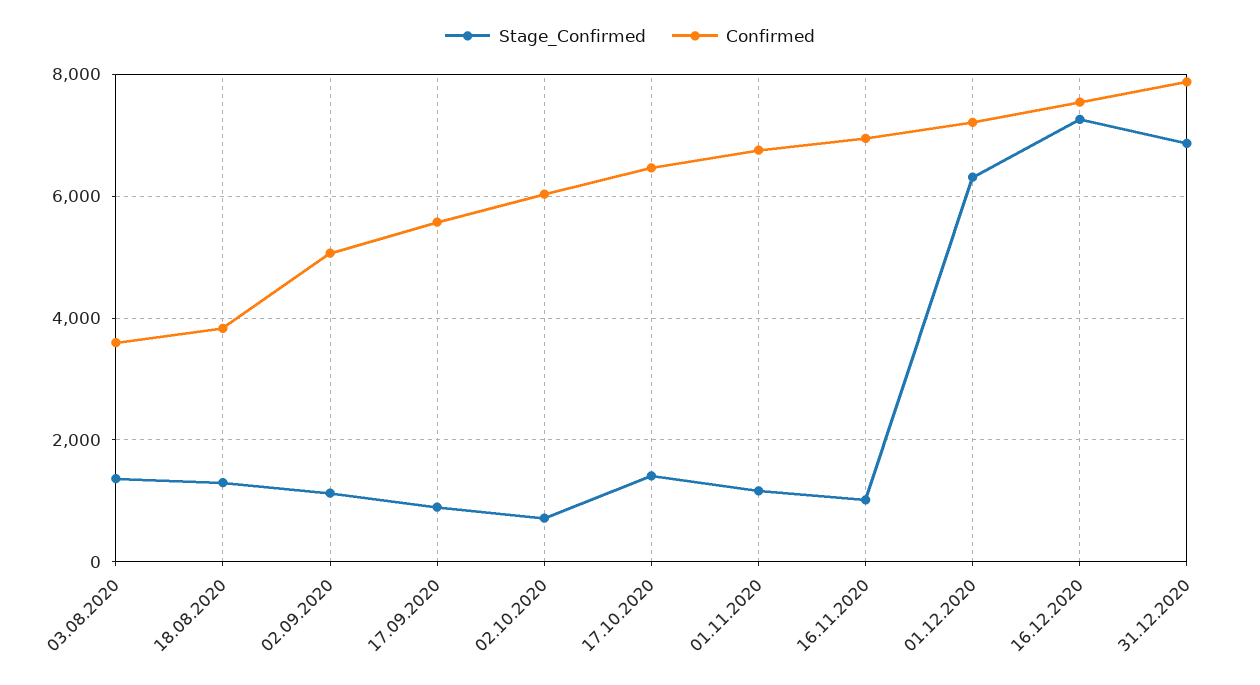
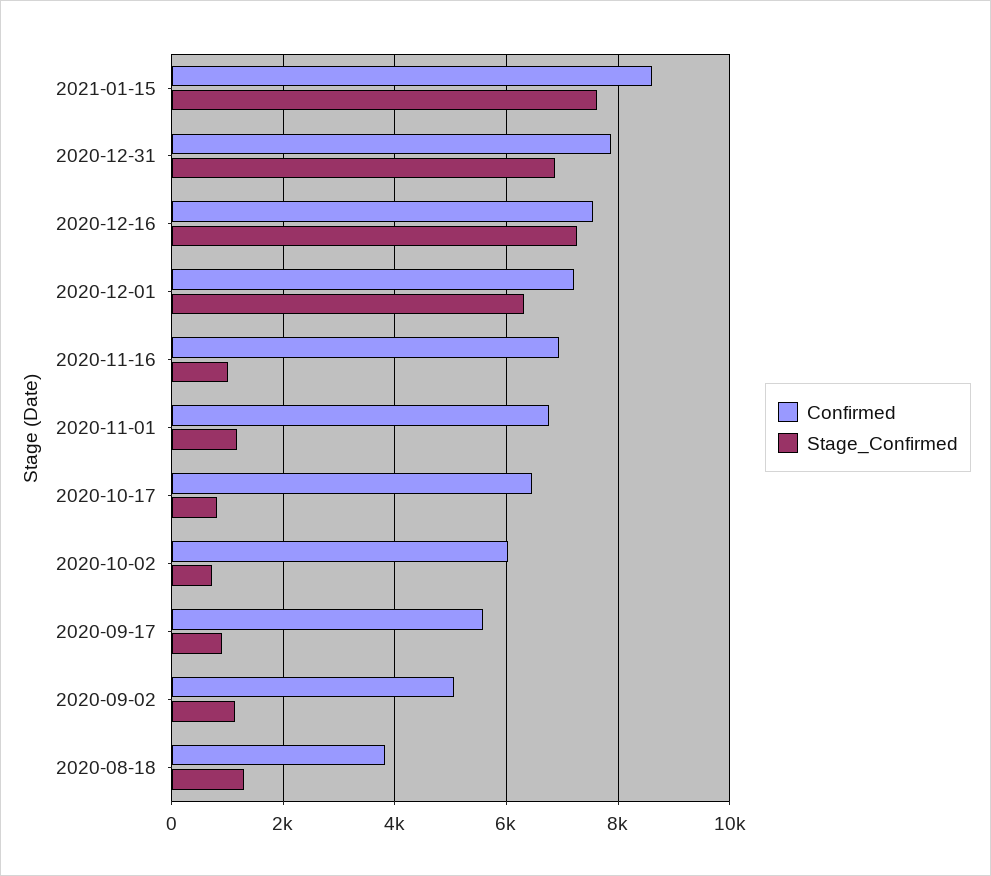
Stage_Confirmed, 03.08.2020: 1400 -> none
Confirmed, 03.08.2020: 3600 -> none
Stage_Confirmed, 17.10.2020: 1400 -> 800
Confirmed, 2021-01-15: none -> 8600
Stage_Confirmed, 2021-01-15: none -> 7600

